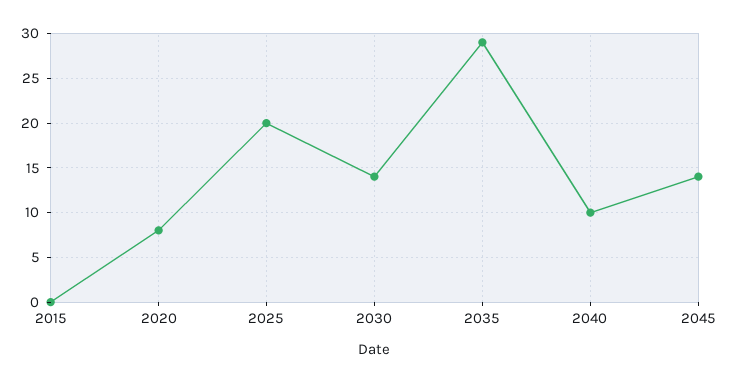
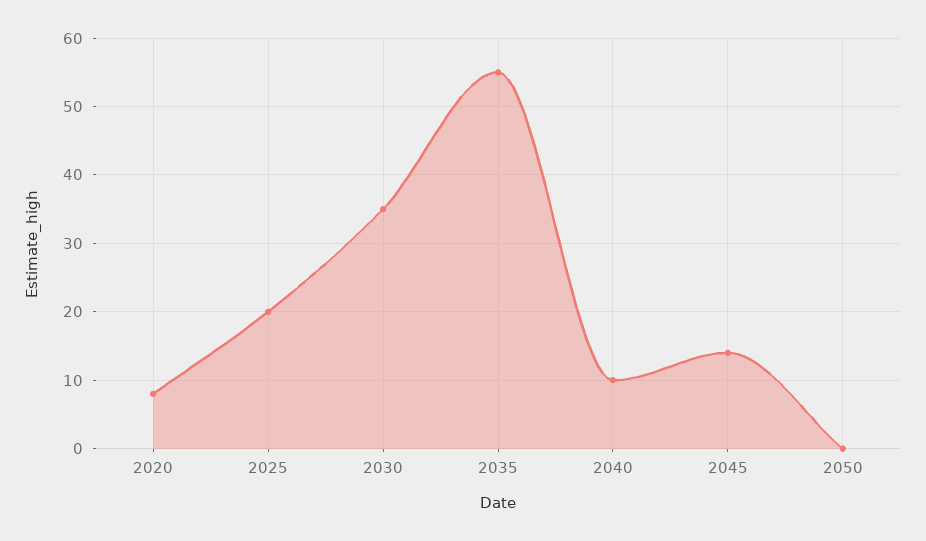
2015: 0 -> none
2030: 14 -> 35
2035: 29 -> 55
2050: none -> 0

